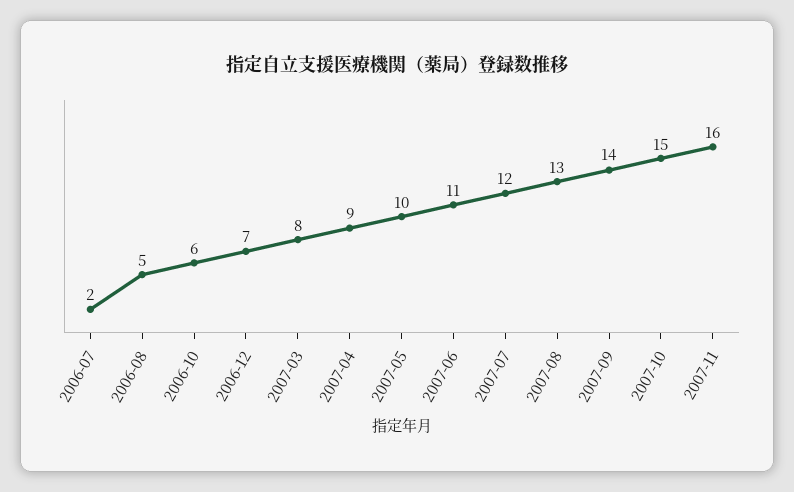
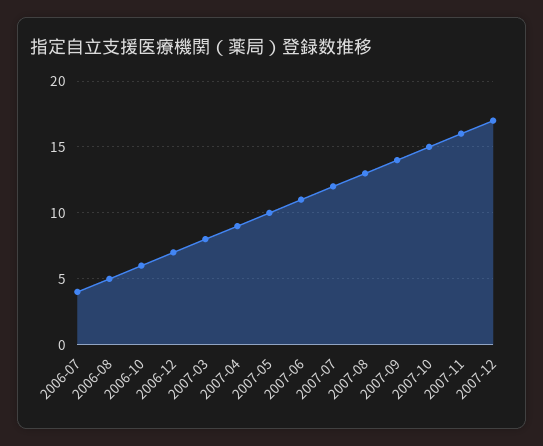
2006-07: 2 -> 4
2007-12: none -> 17

